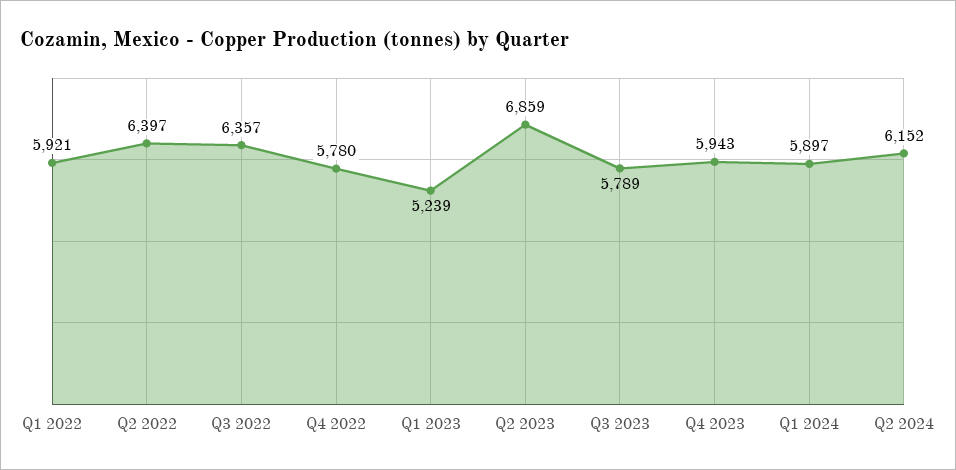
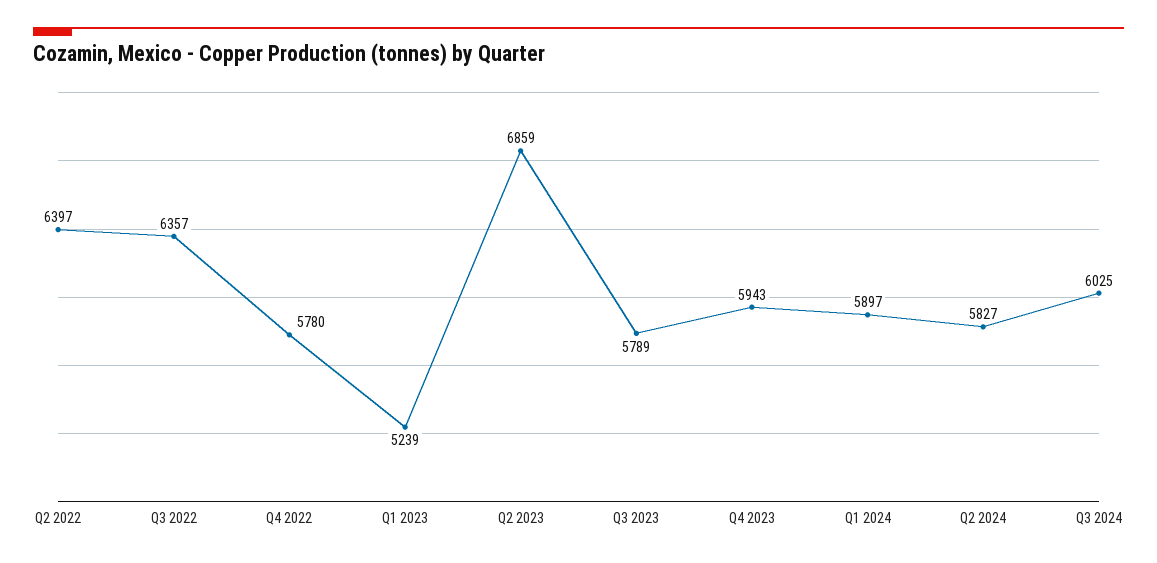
Q1 2022: 5921 -> none
Q2 2024: 6152 -> 5827
Q3 2024: none -> 6025

